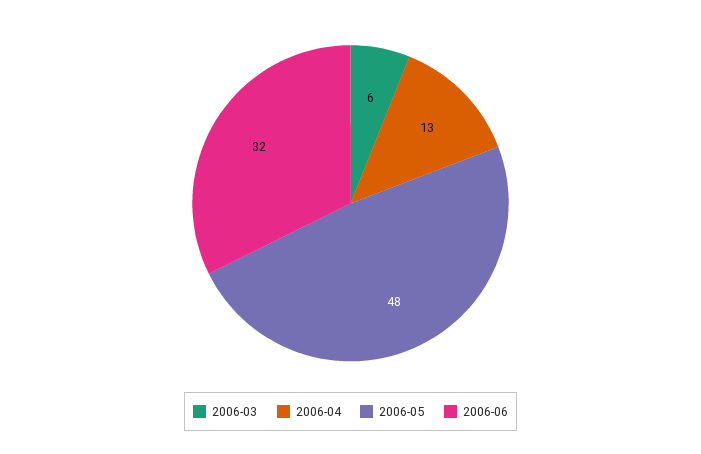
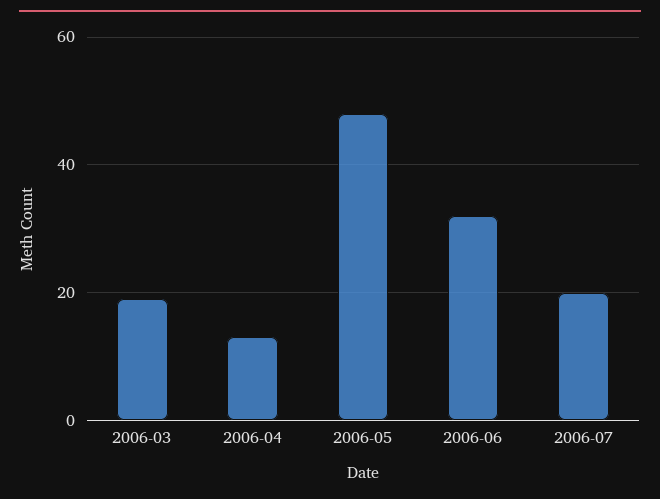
2006-03: 6 -> 20
2006-07: none -> 20

